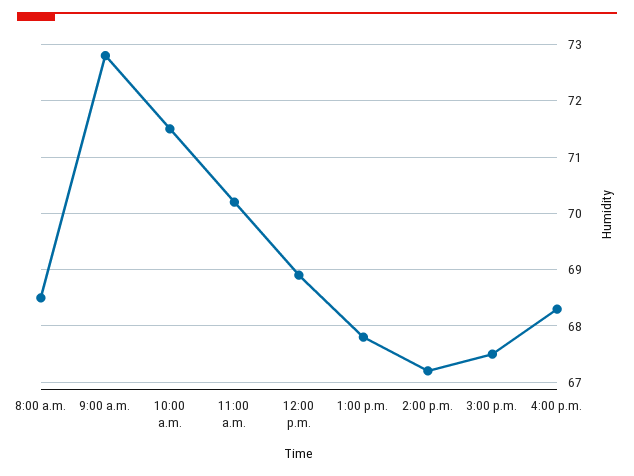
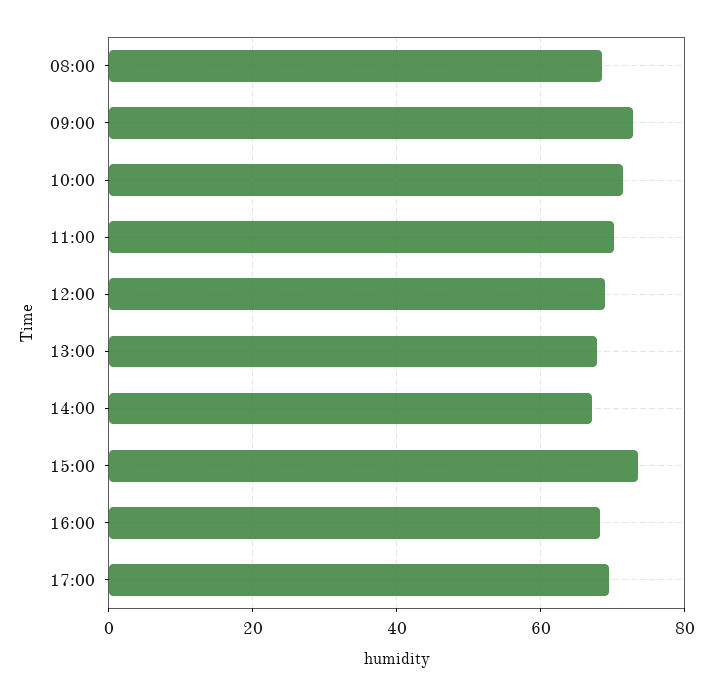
3:00 p.m.: 67.5 -> 74
17:00: none -> 70

